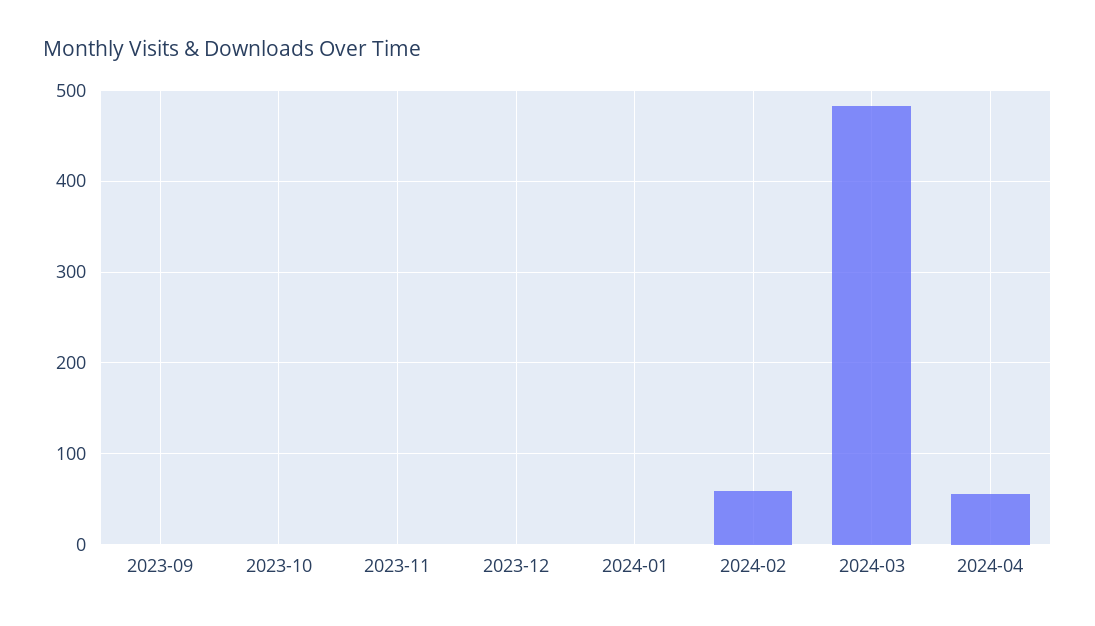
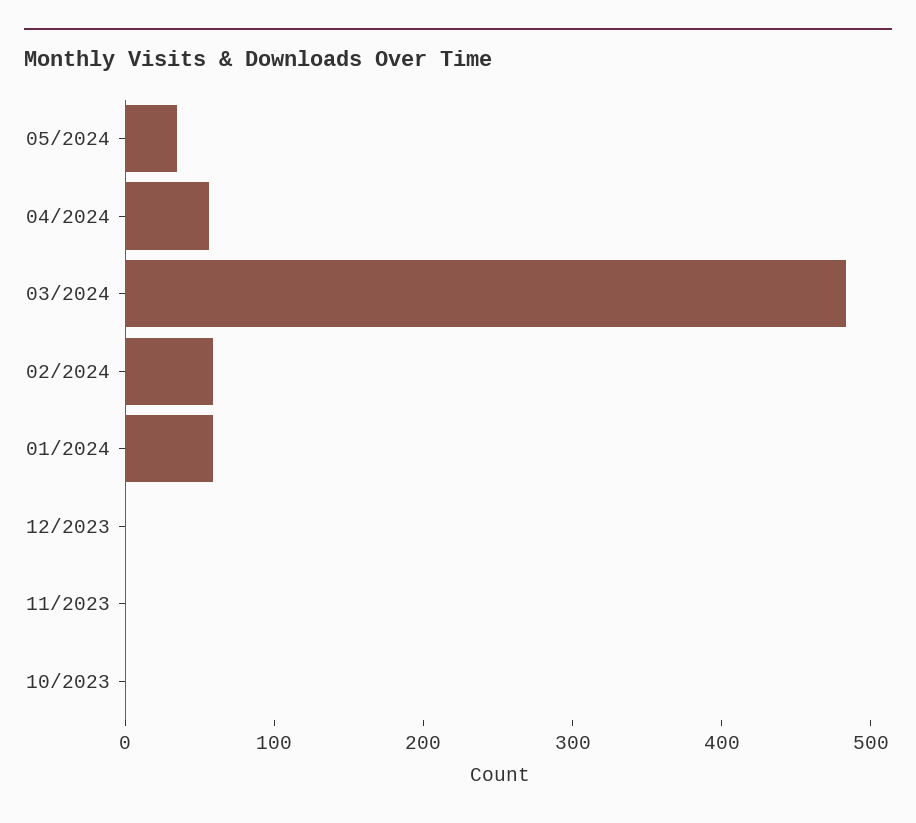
2023-09: 0 -> none
2024-01: 0 -> 60
05/2024: none -> 40

